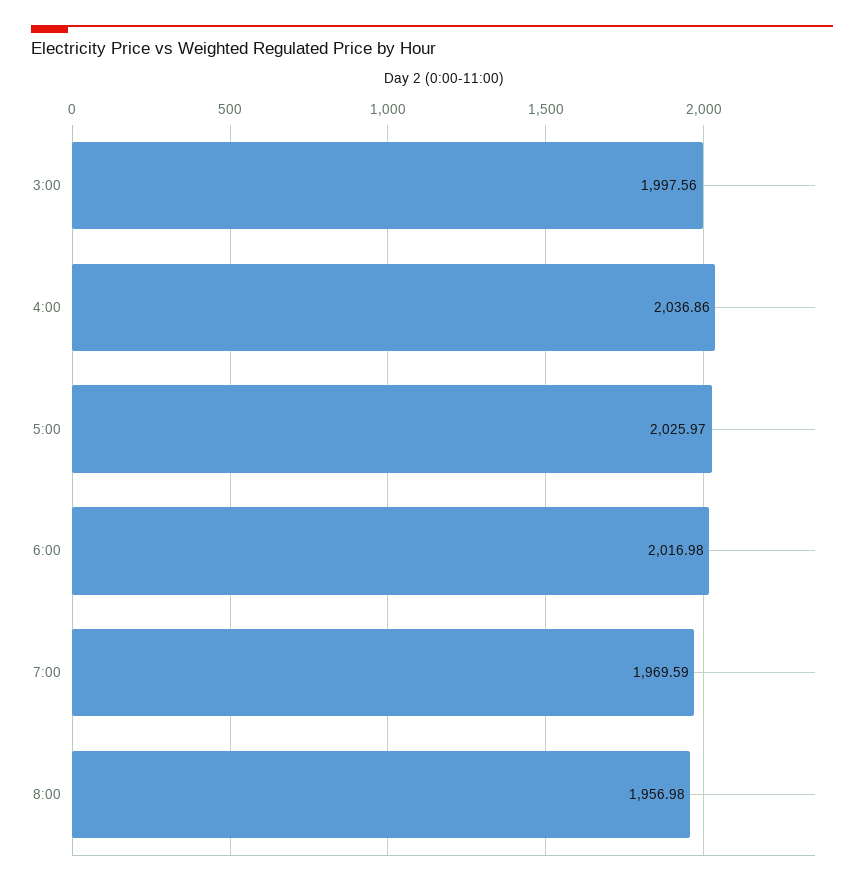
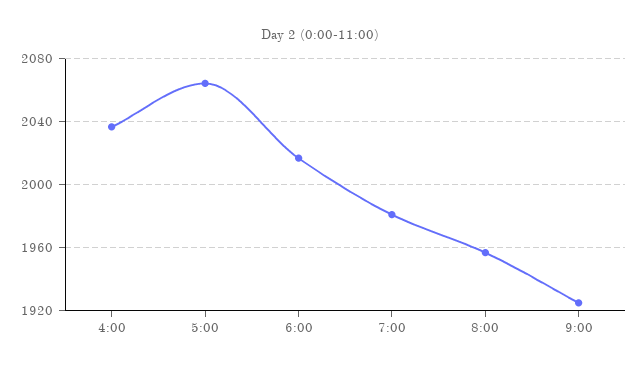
3:00: 1997.56 -> none
5:00: 2025.97 -> 2065
7:00: 1969.59 -> 1980
9:00: none -> 1925

